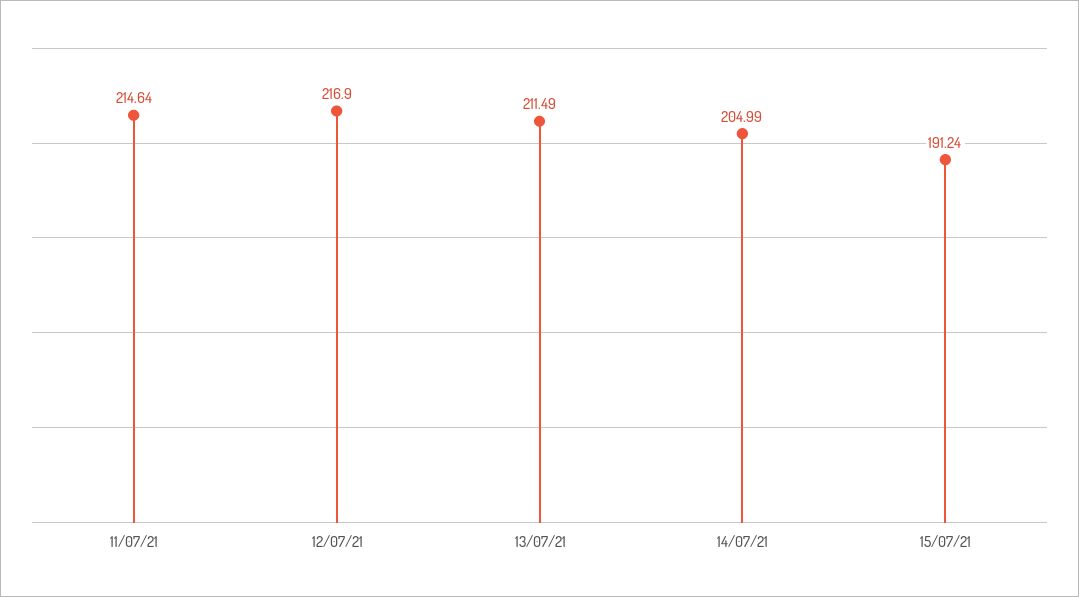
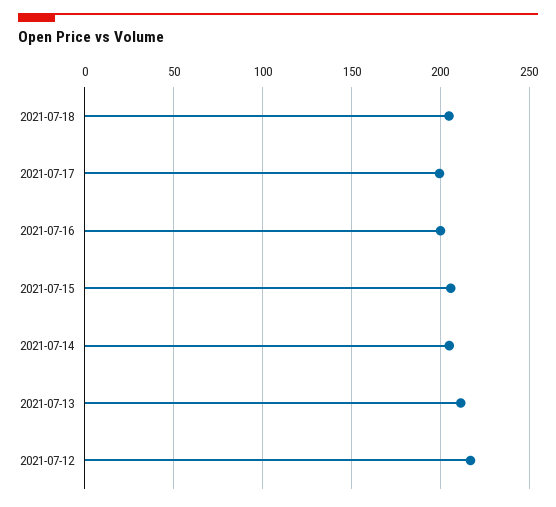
11/07/21: 214.64 -> none
15/07/21: 191.24 -> 205
2021-07-18: none -> 205
2021-07-17: none -> 200
2021-07-16: none -> 200

